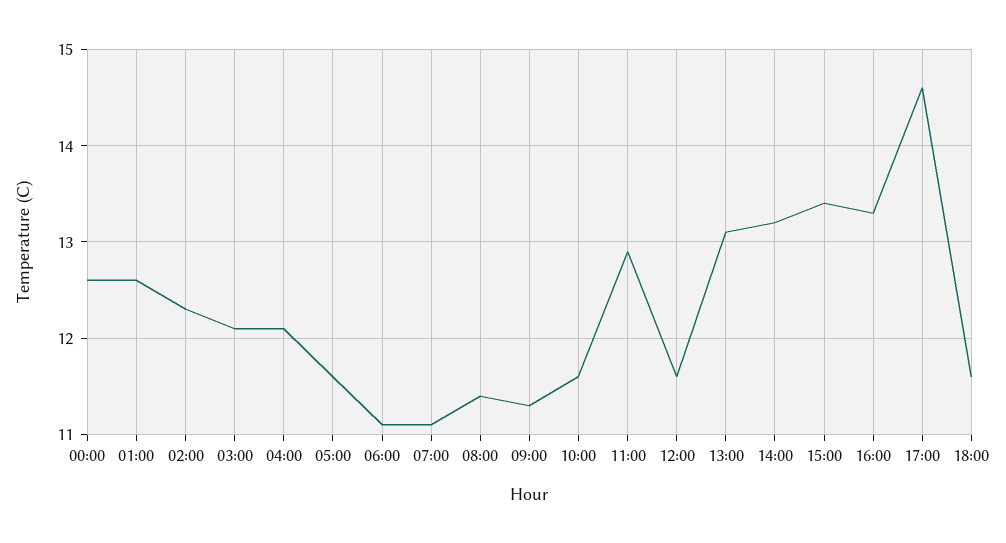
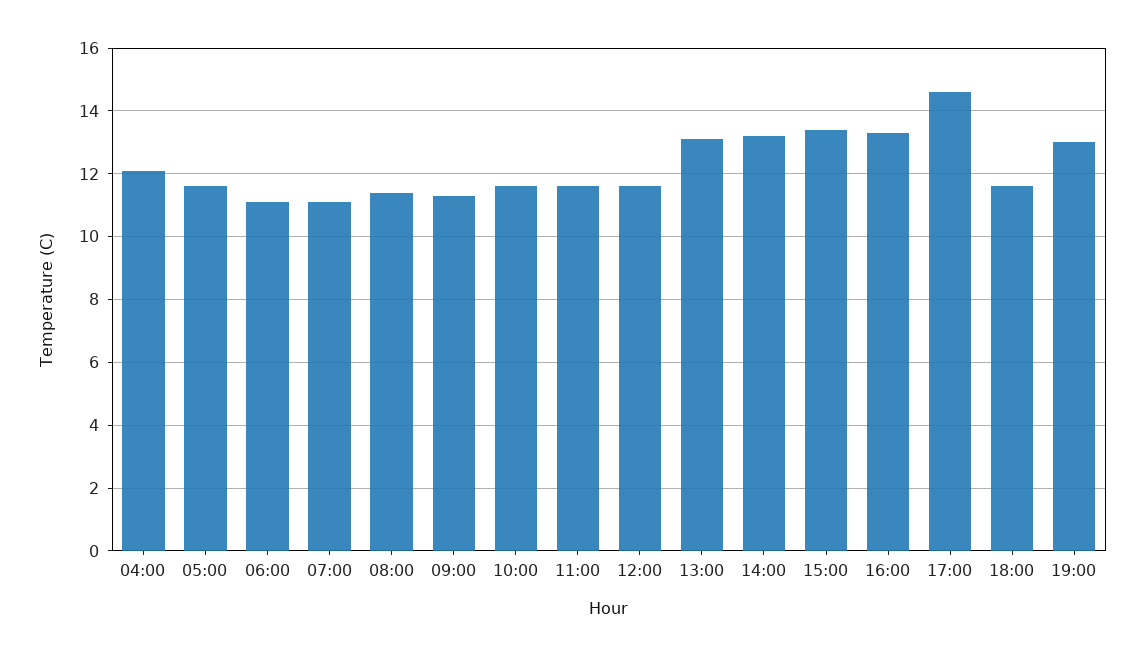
00:00: 12.6 -> none
01:00: 12.6 -> none
02:00: 12.3 -> none
03:00: 12.1 -> none
11:00: 12.9 -> 11.5
19:00: none -> 13

